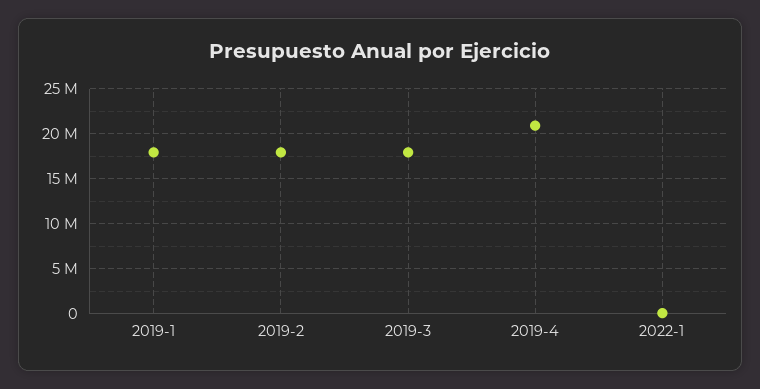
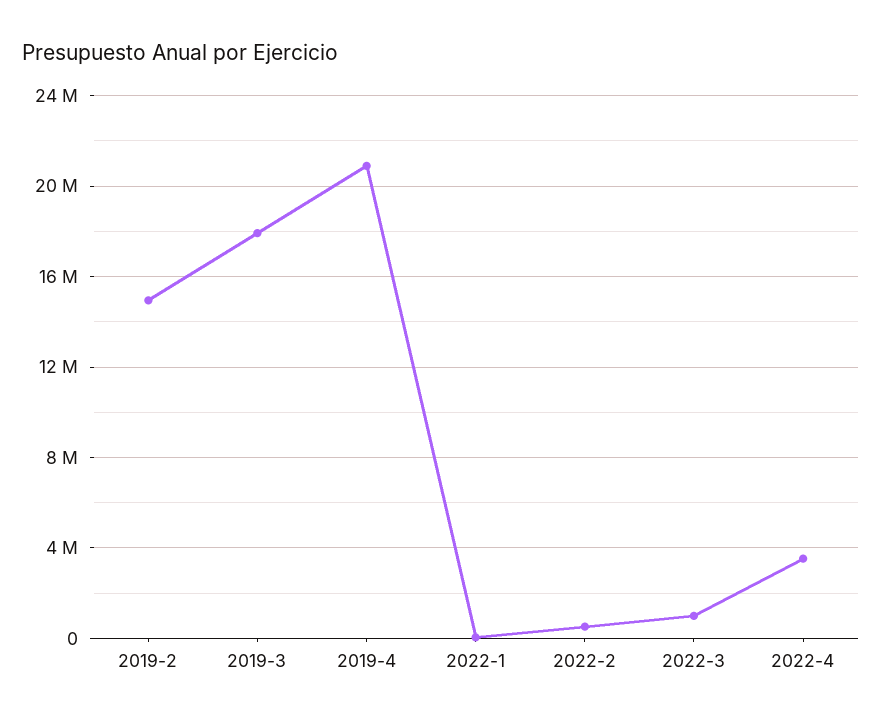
2019-1: 18000000 -> none
2019-2: 18000000 -> 15000000
2022-2: none -> 500000
2022-3: none -> 1000000
2022-4: none -> 3500000

